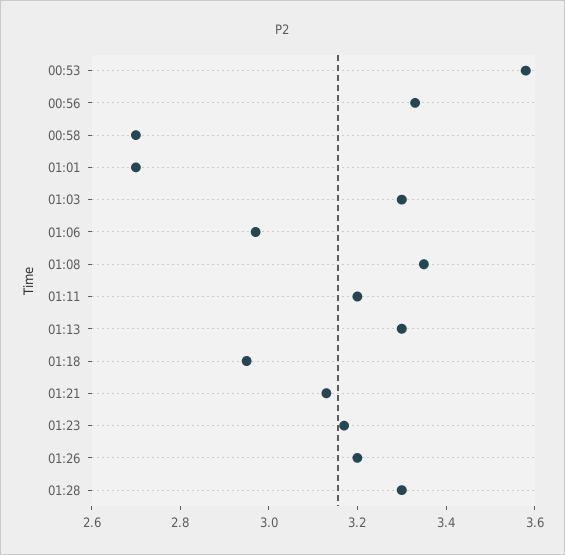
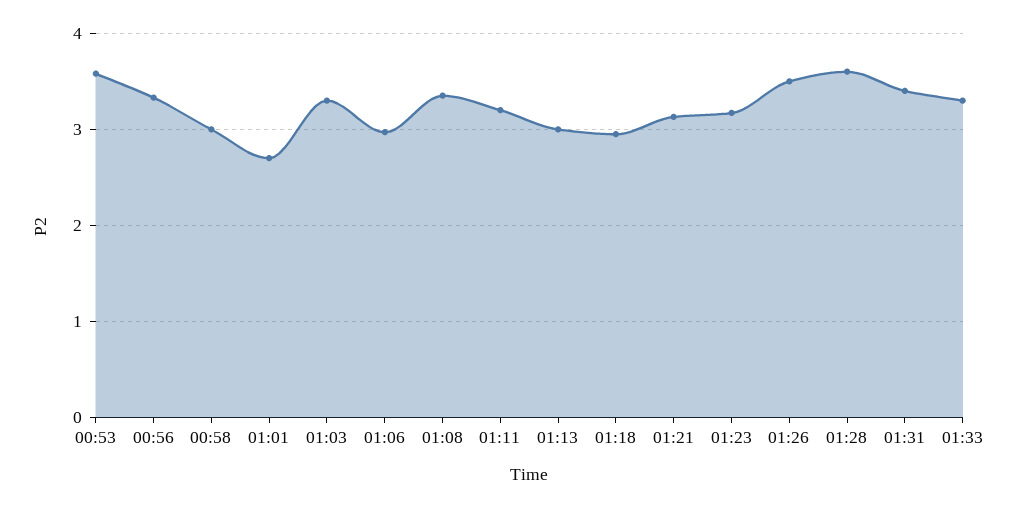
00:58: 2.7 -> 3
01:13: 3.3 -> 3
01:26: 3.2 -> 3.5
01:28: 3.3 -> 3.6
01:31: none -> 3.4
01:33: none -> 3.3

